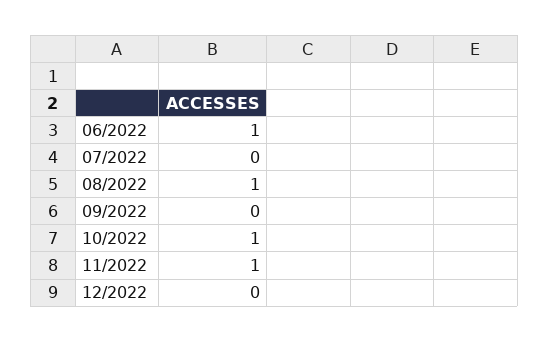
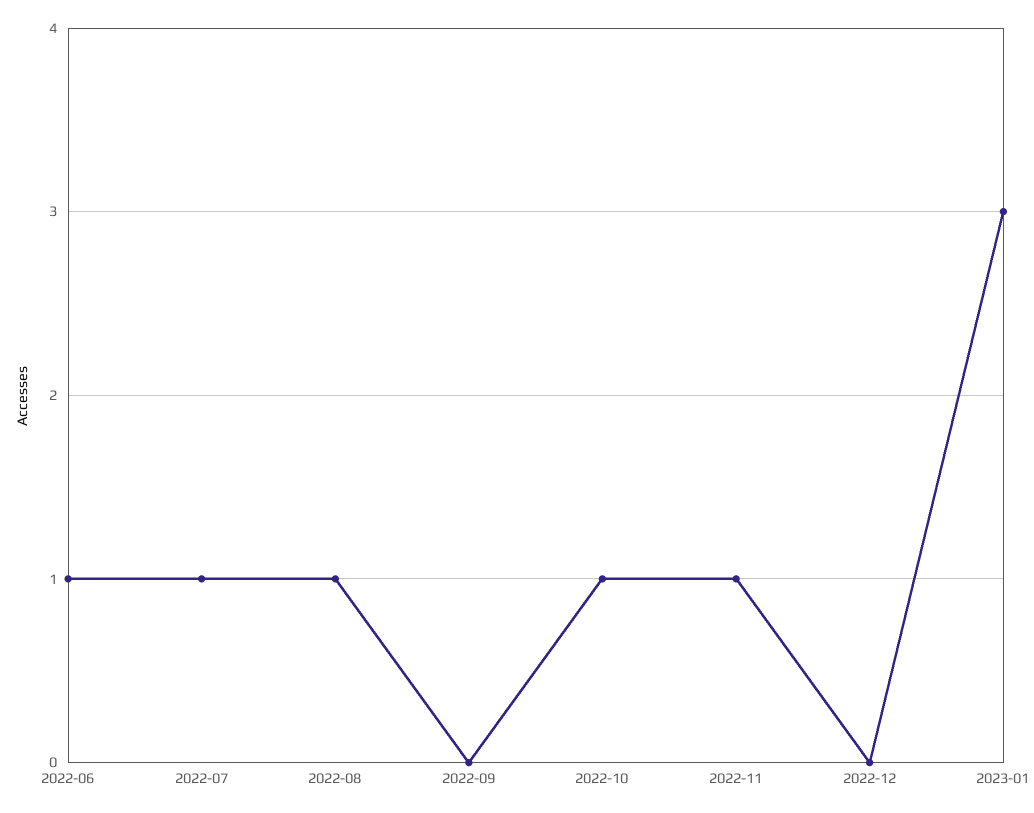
07/2022: 0 -> 1
2023-01: none -> 3

